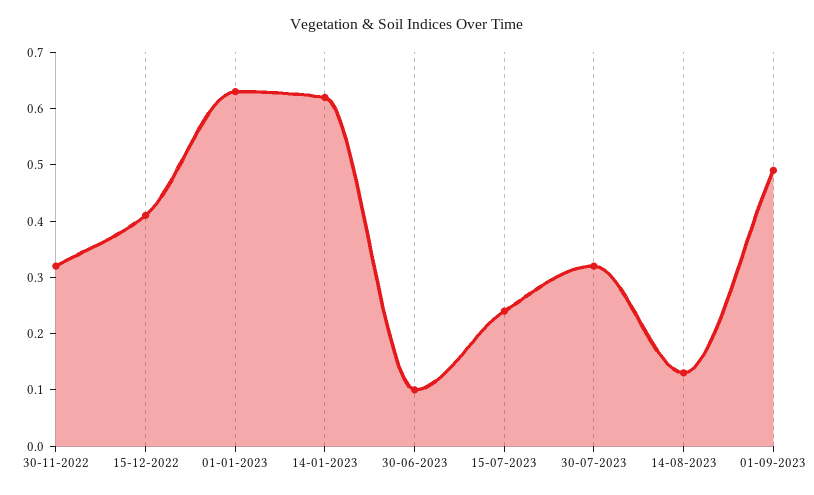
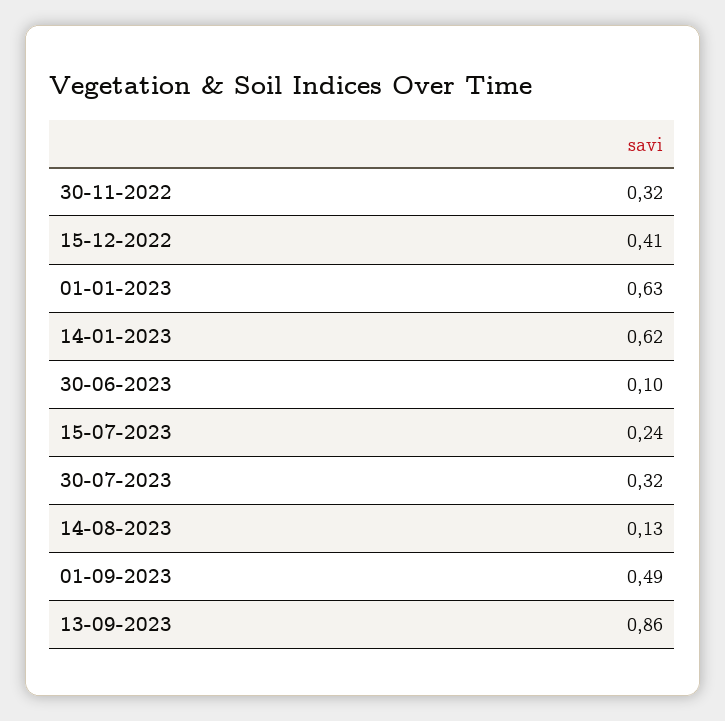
13-09-2023: none -> 0.86

